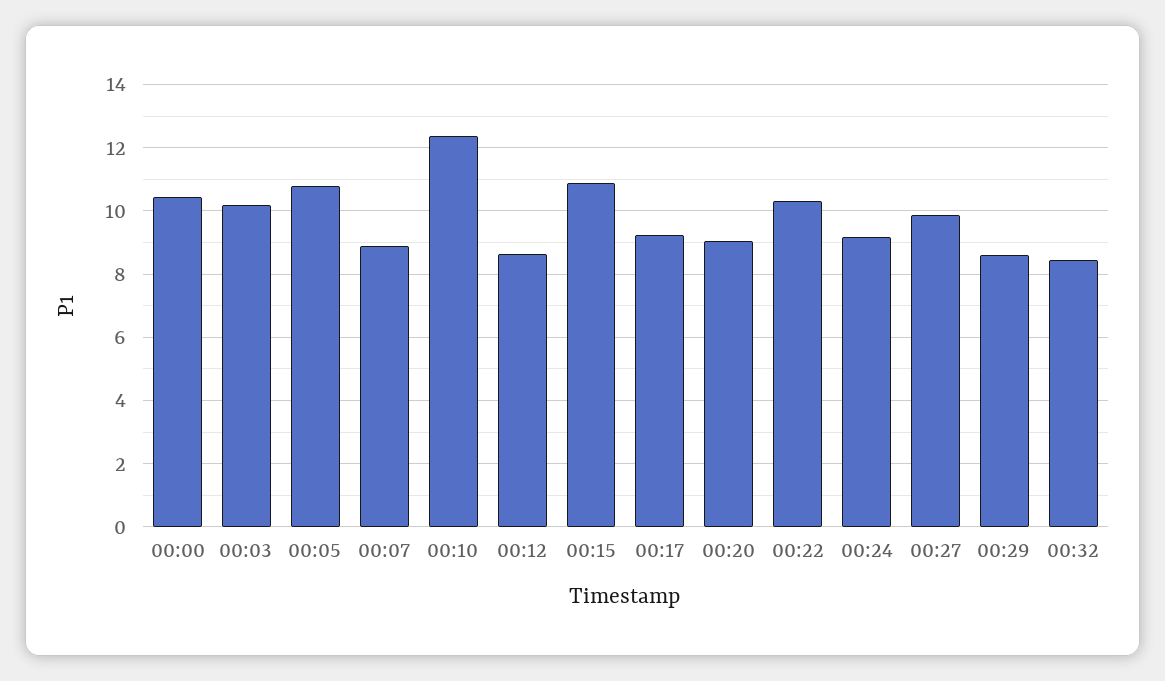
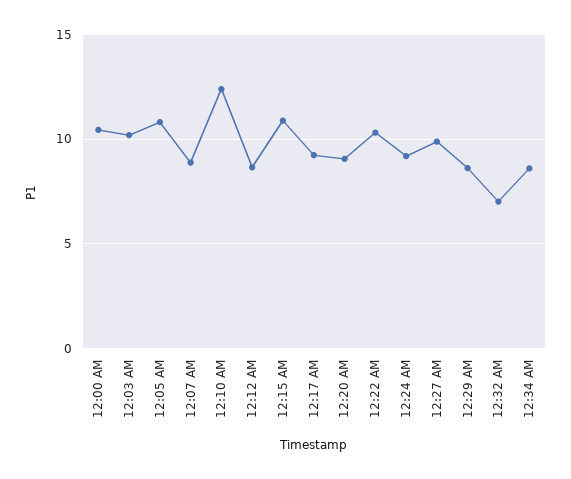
00:32: 8.4 -> 7
12:34 AM: none -> 8.5

